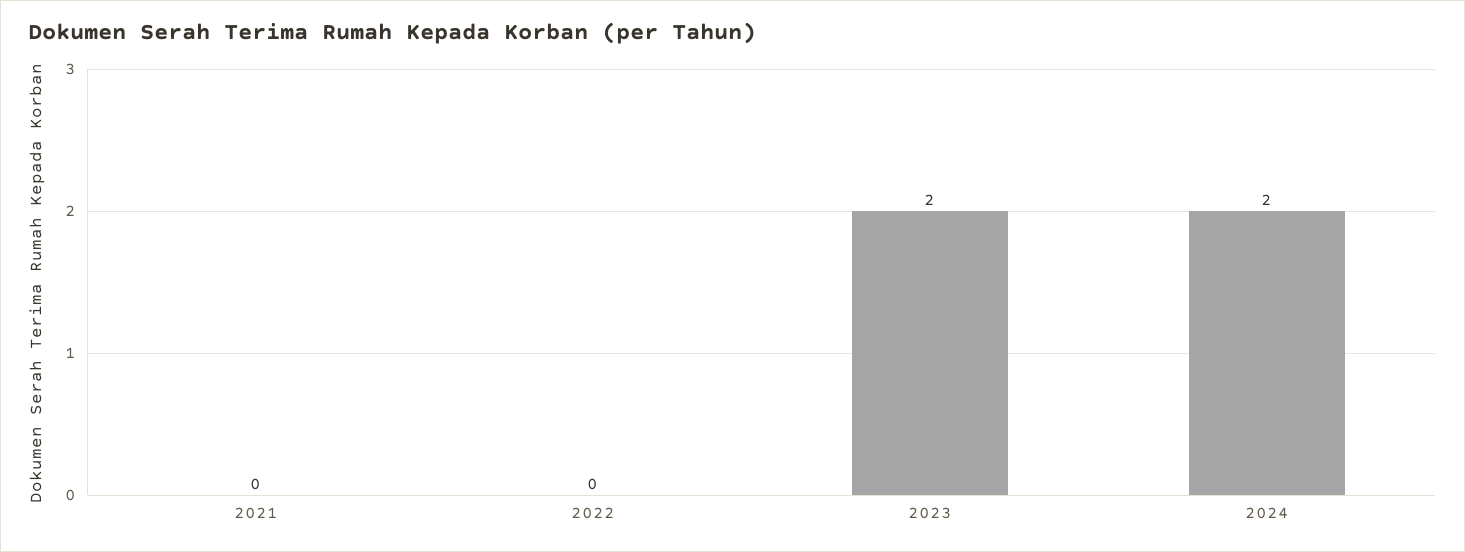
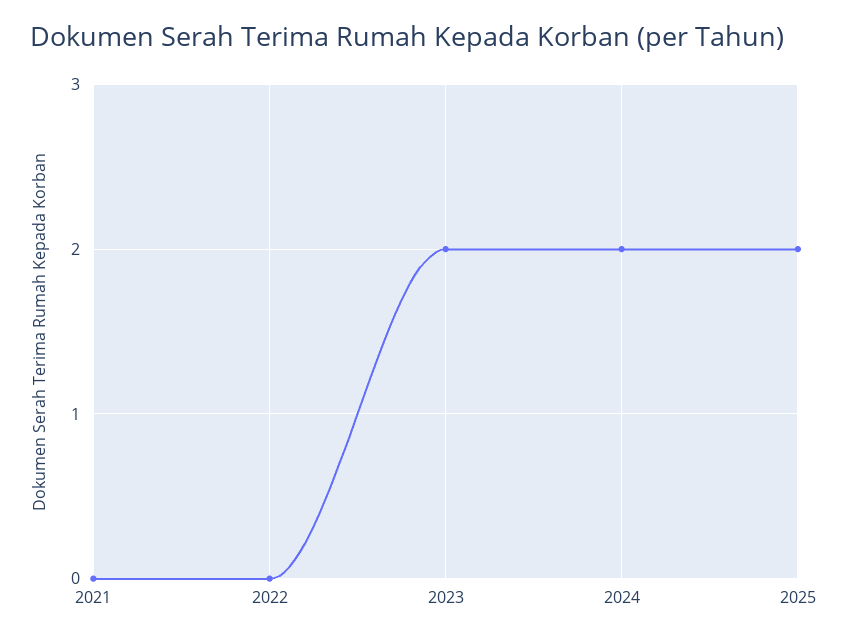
2025: none -> 2

